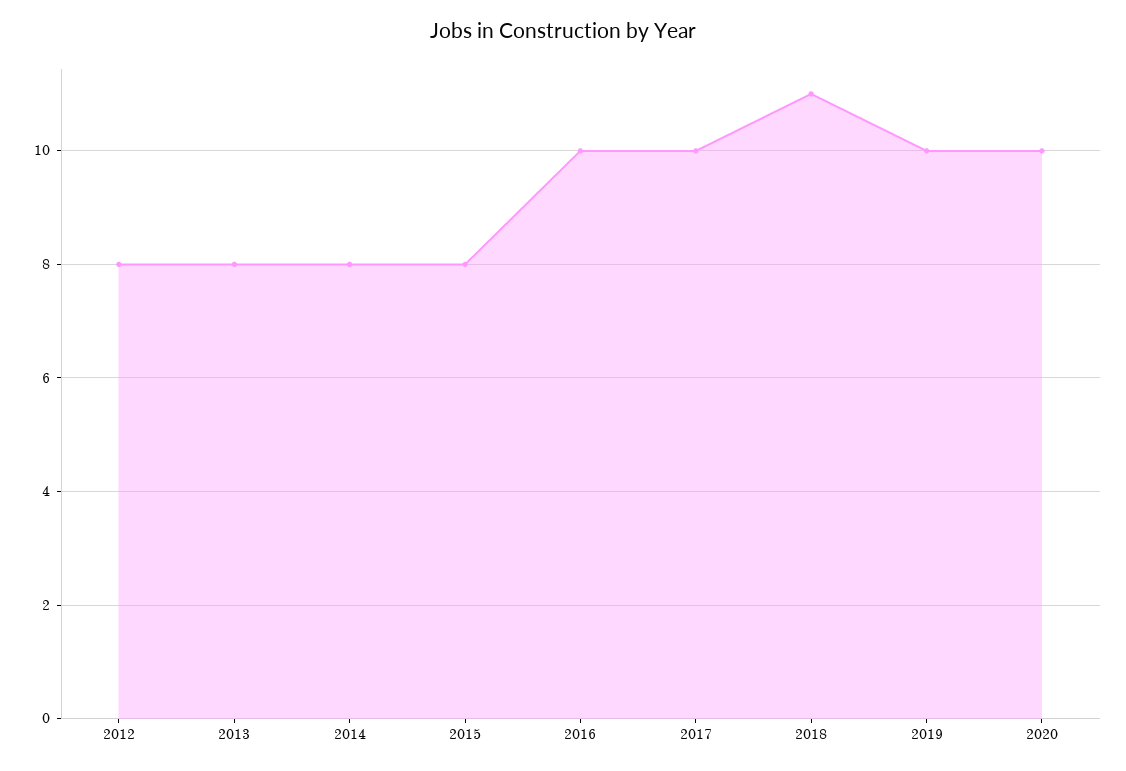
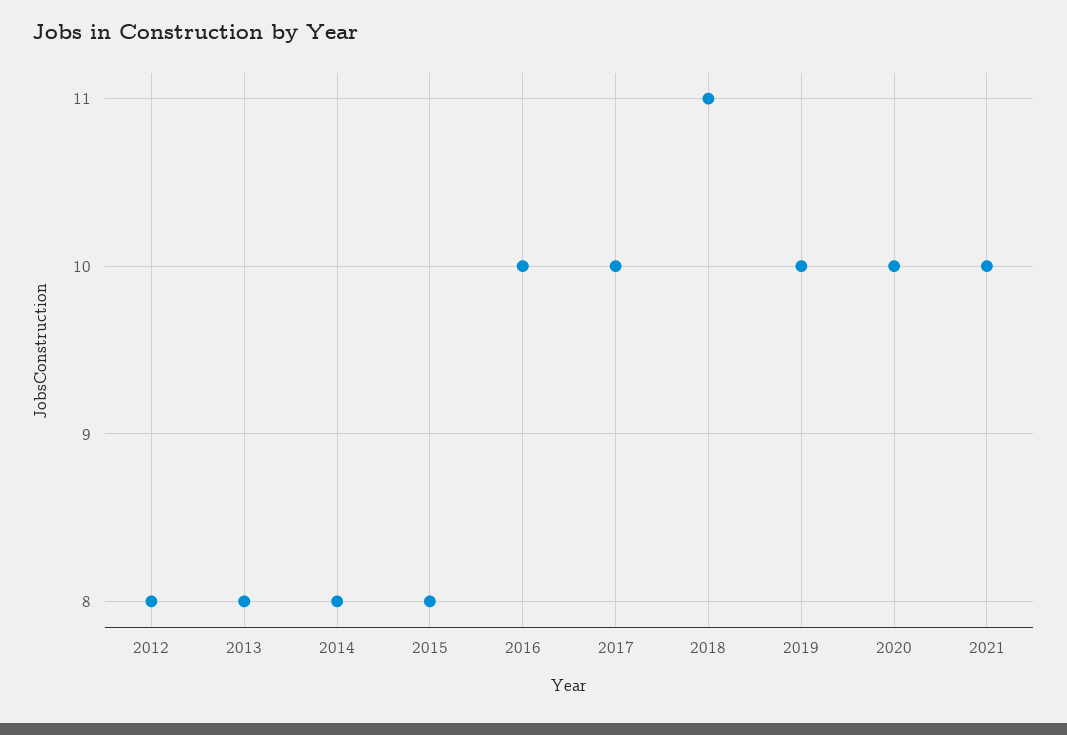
2021: none -> 10

